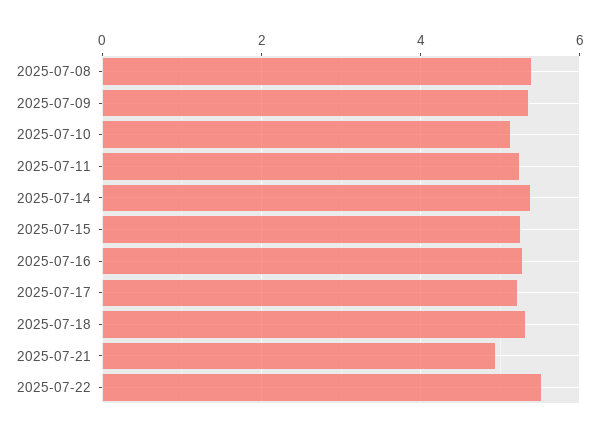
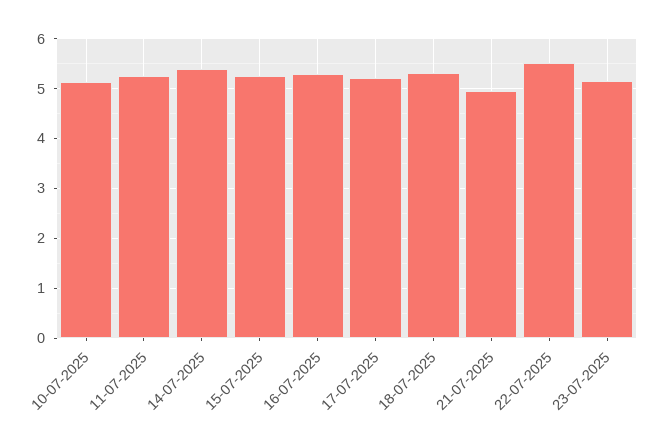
2025-07-08: 5.4 -> none
2025-07-09: 5.4 -> none
23-07-2025: none -> 5.2

